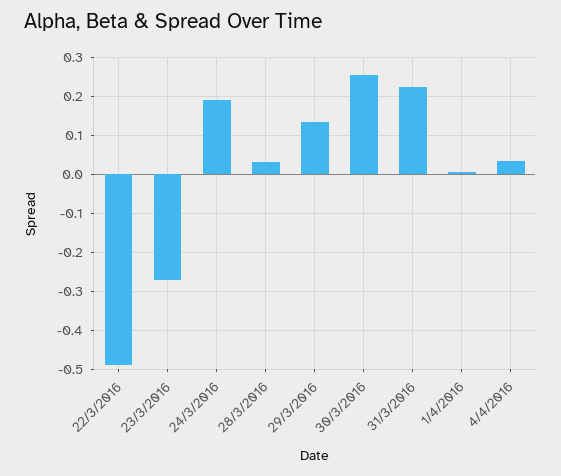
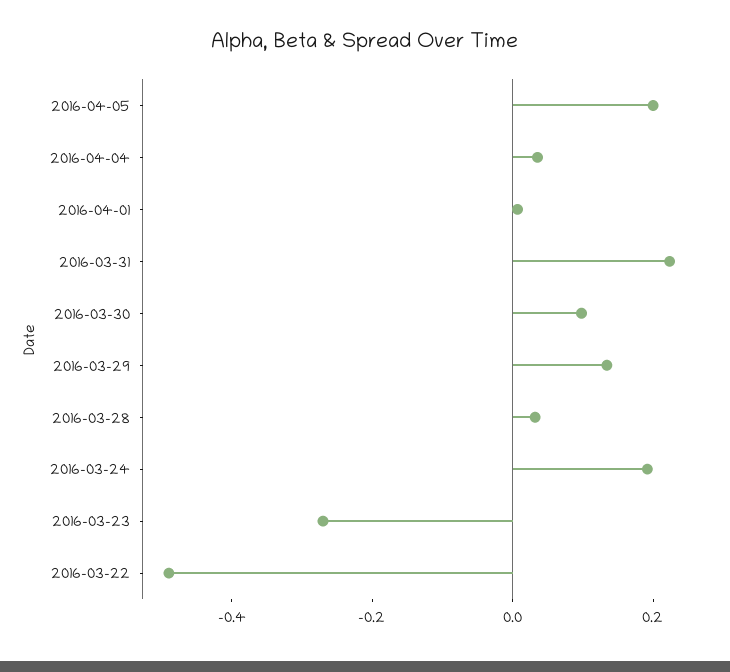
30/3/2016: 0.26 -> 0.1
2016-04-05: none -> 0.2

